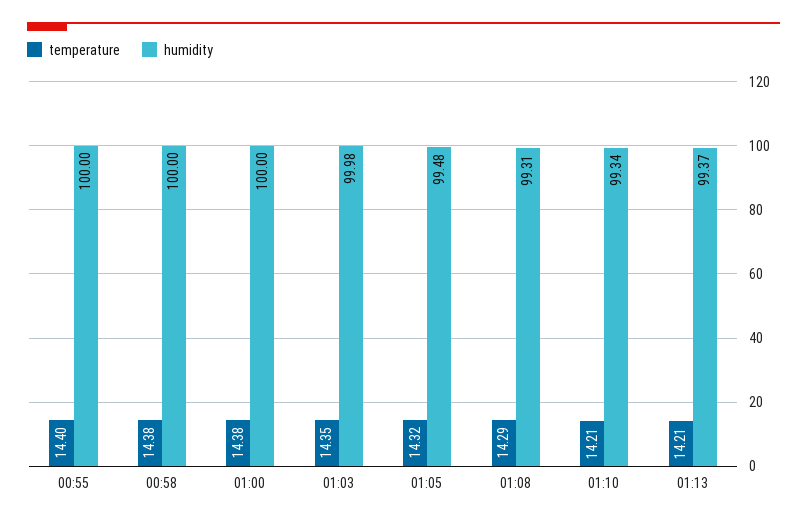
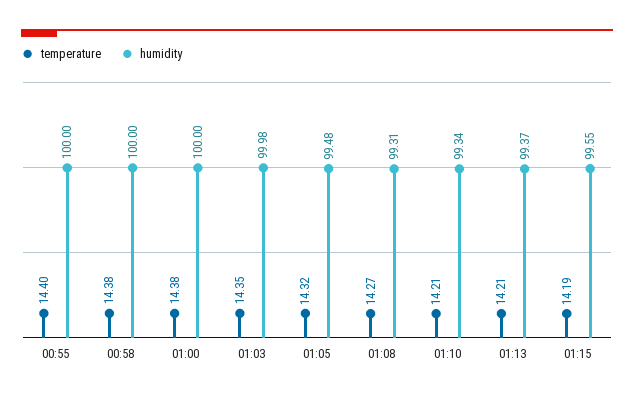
temperature, 01:08: 14.29 -> 14.27
temperature, 01:15: none -> 14.19
humidity, 01:15: none -> 99.55

